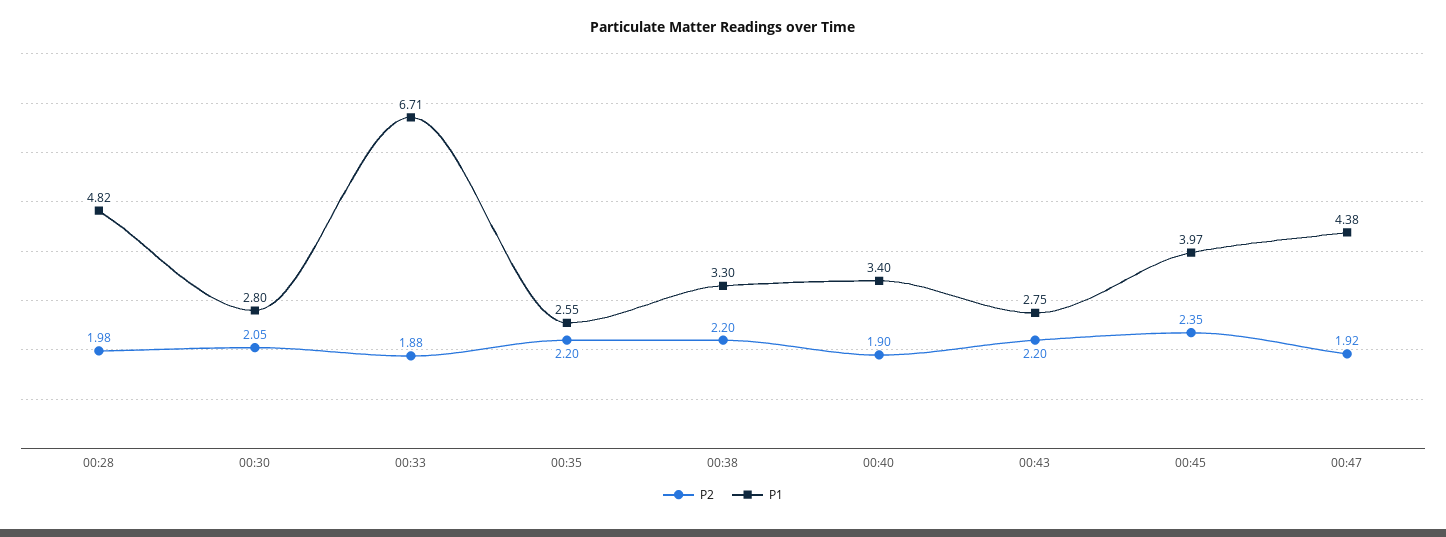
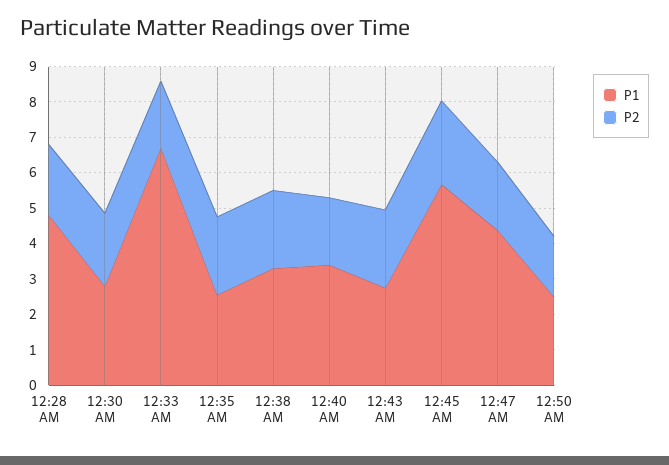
P1, 00:45: 3.97 -> 5.75
P1, 12:50 AM: none -> 2.5
P2, 12:50 AM: none -> 1.75

